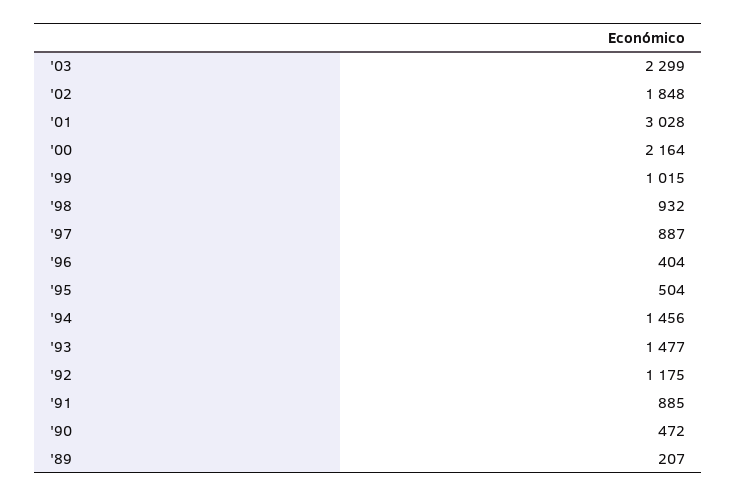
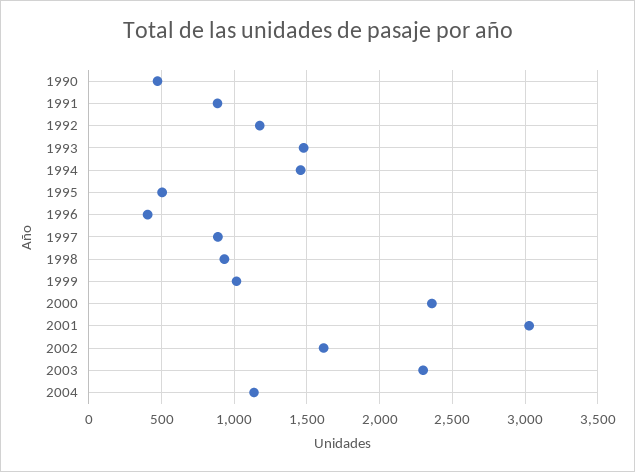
'02: 1848 -> 1600
'00: 2164 -> 2350
'89: 207 -> none
2004: none -> 1150

